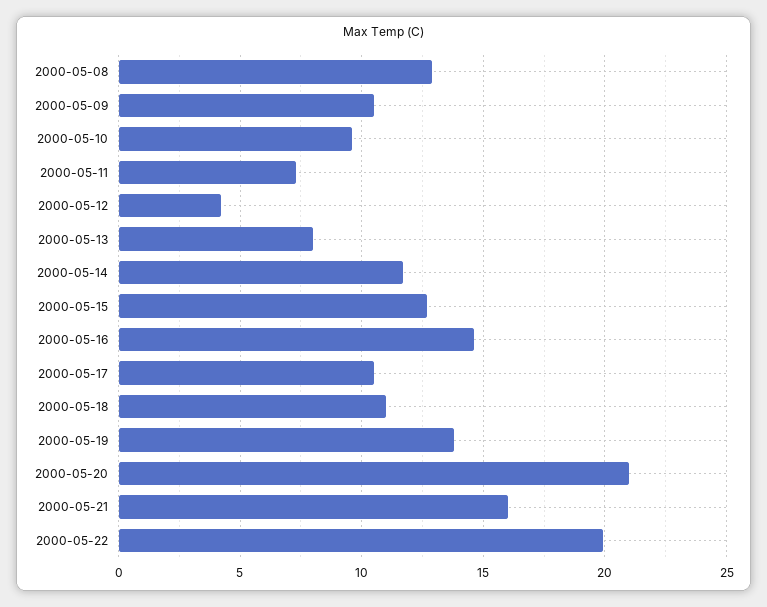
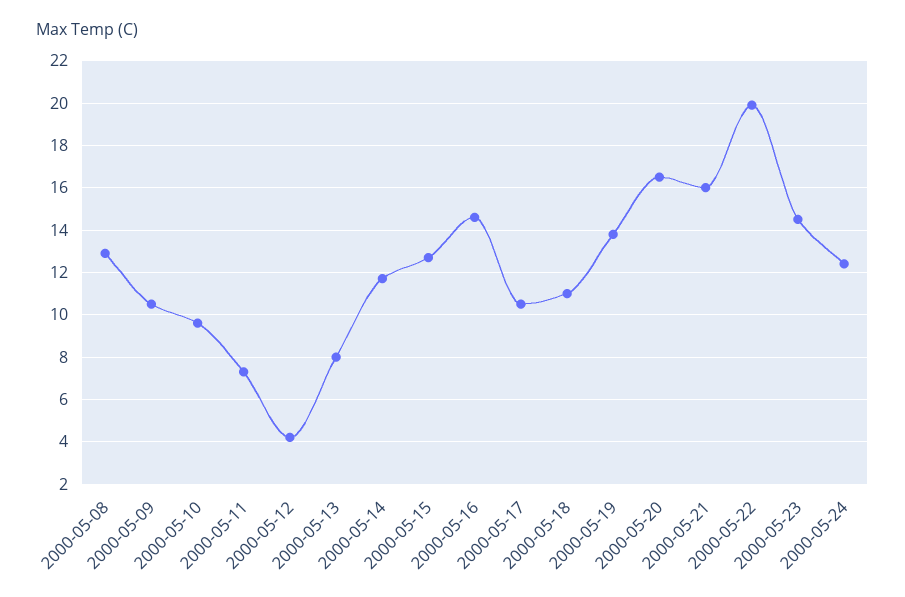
2000-05-20: 21 -> 16.5
2000-05-23: none -> 14.5
2000-05-24: none -> 12.5

